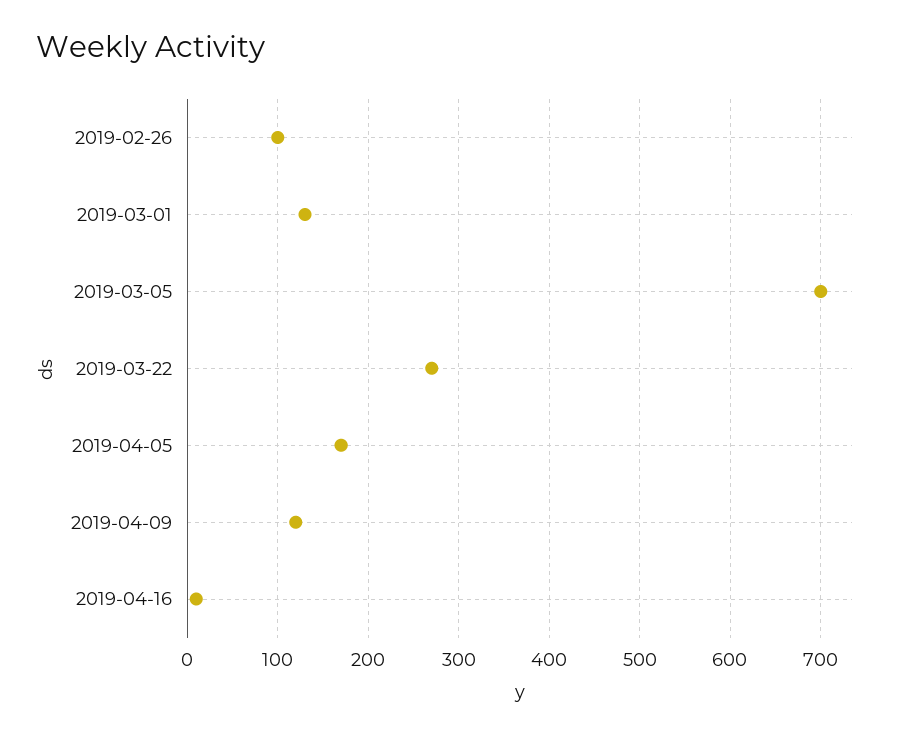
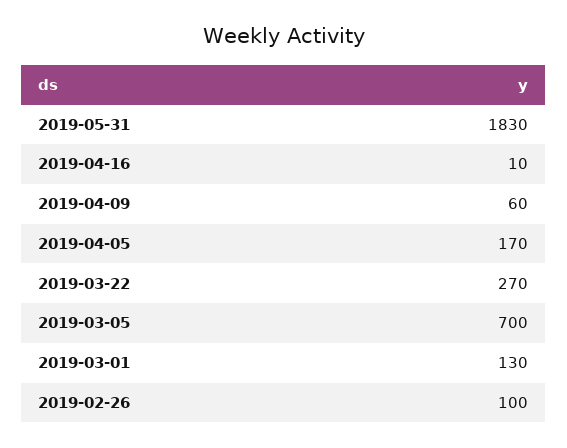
2019-04-09: 120 -> 60
2019-05-31: none -> 1830

